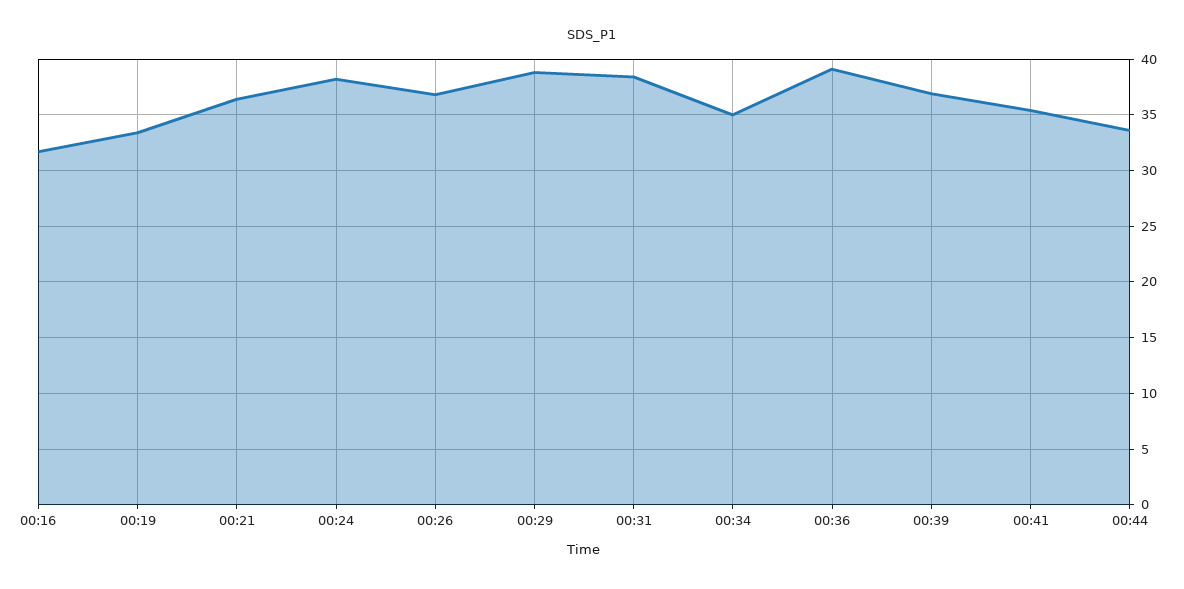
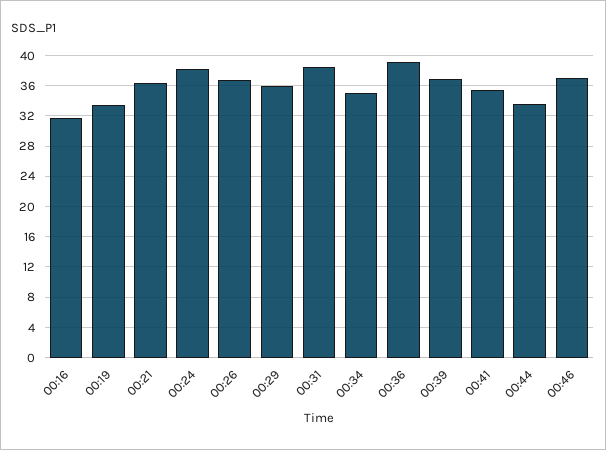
00:29: 39 -> 36
00:46: none -> 37

